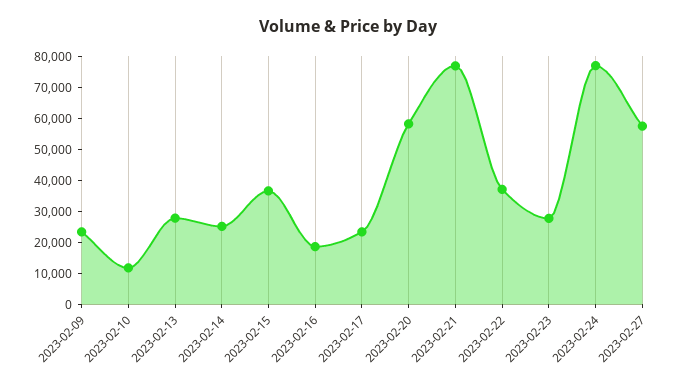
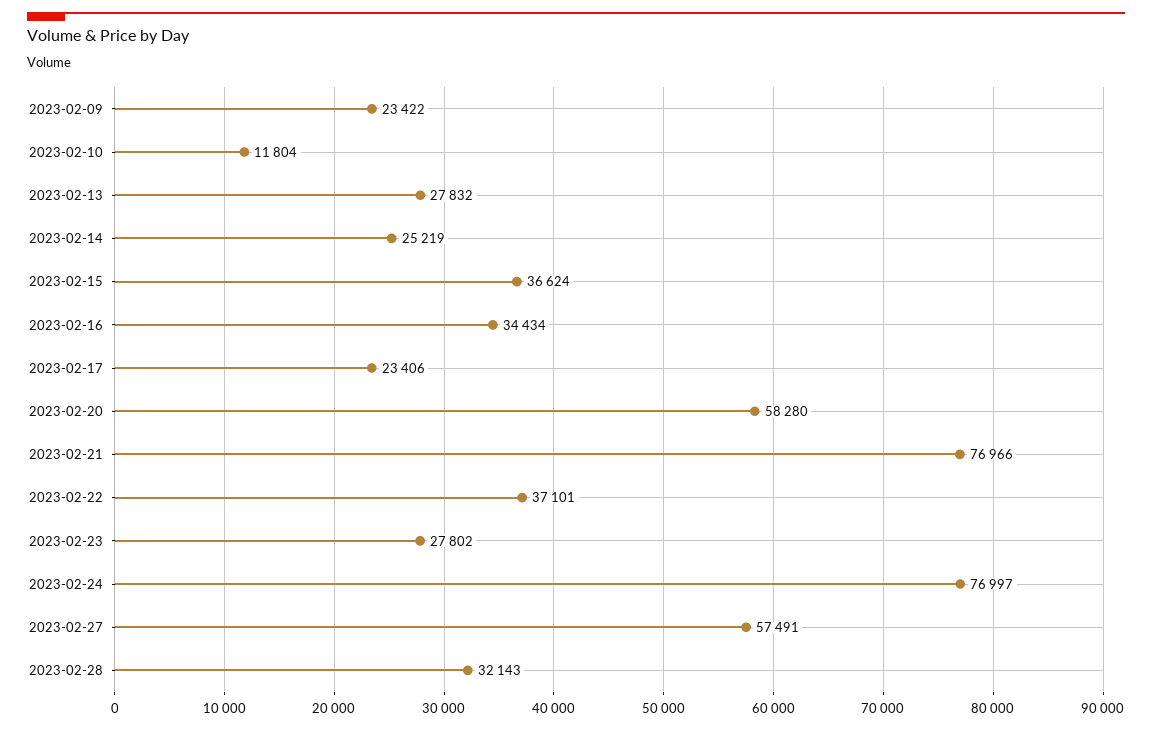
2023-02-16: 20000 -> 34434
2023-02-28: none -> 32143

